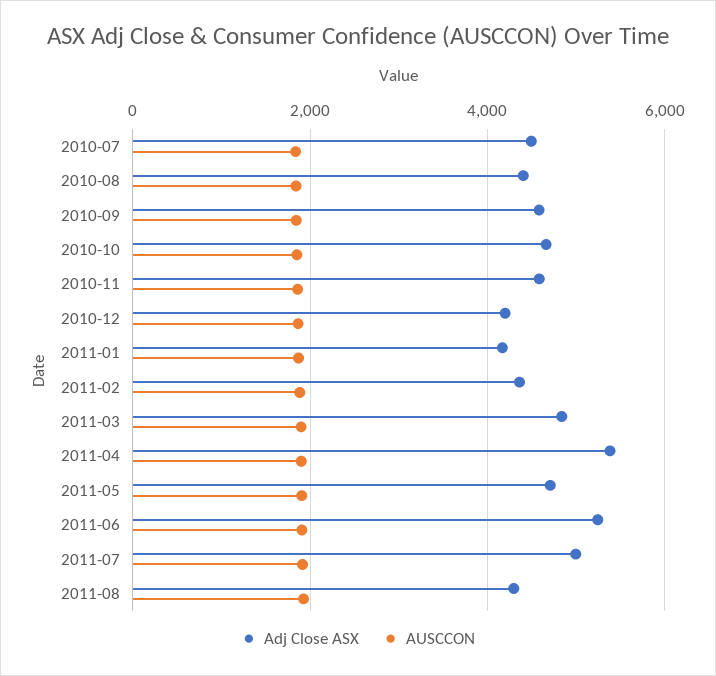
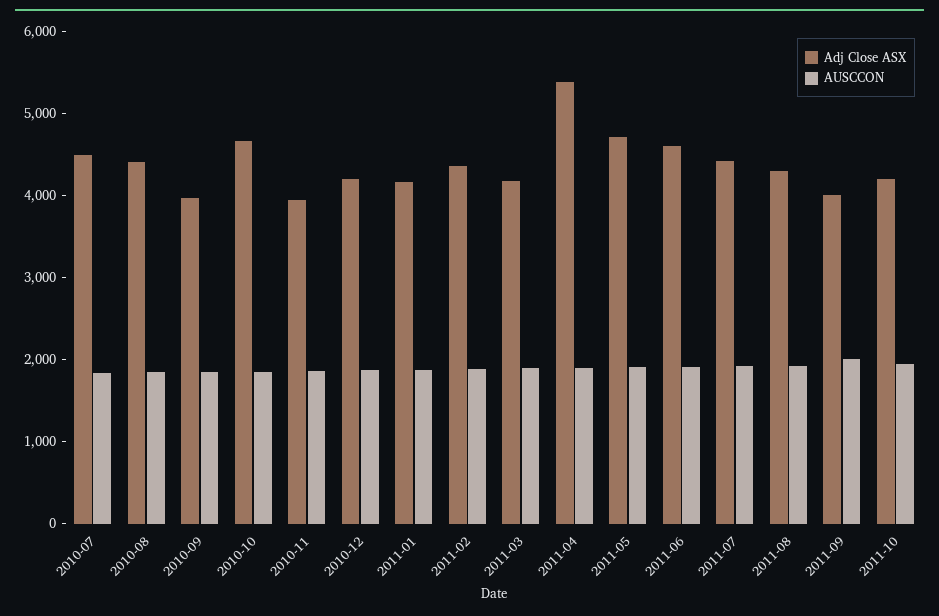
Adj Close ASX, 2010-09: 4600 -> 4000
Adj Close ASX, 2010-11: 4600 -> 4000
Adj Close ASX, 2011-03: 4800 -> 4200
Adj Close ASX, 2011-06: 5200 -> 4600
Adj Close ASX, 2011-07: 5000 -> 4400
Adj Close ASX, 2011-09: none -> 4000
AUSCCON, 2011-09: none -> 2000
Adj Close ASX, 2011-10: none -> 4200
AUSCCON, 2011-10: none -> 2000

